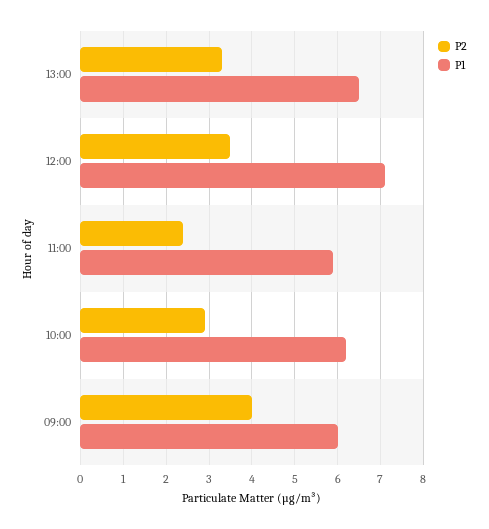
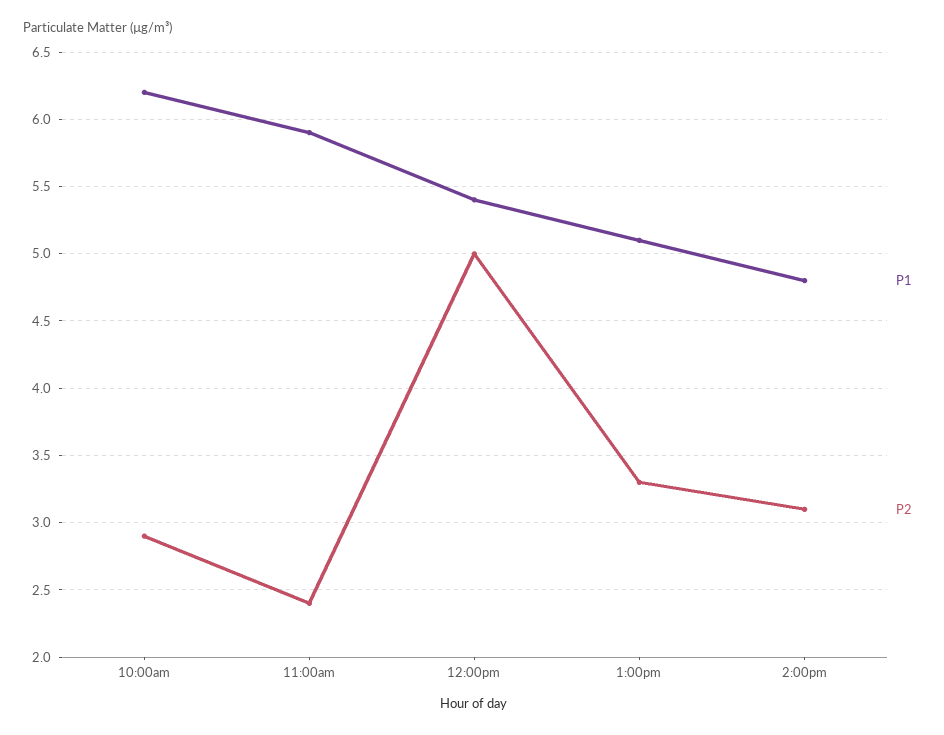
P1, 13:00: 6.5 -> 5.1
P2, 12:00: 3.5 -> 5
P1, 12:00: 7 -> 5.4
P2, 09:00: 4 -> none
P1, 09:00: 6 -> none
P1, 2:00pm: none -> 4.8
P2, 2:00pm: none -> 3.1

